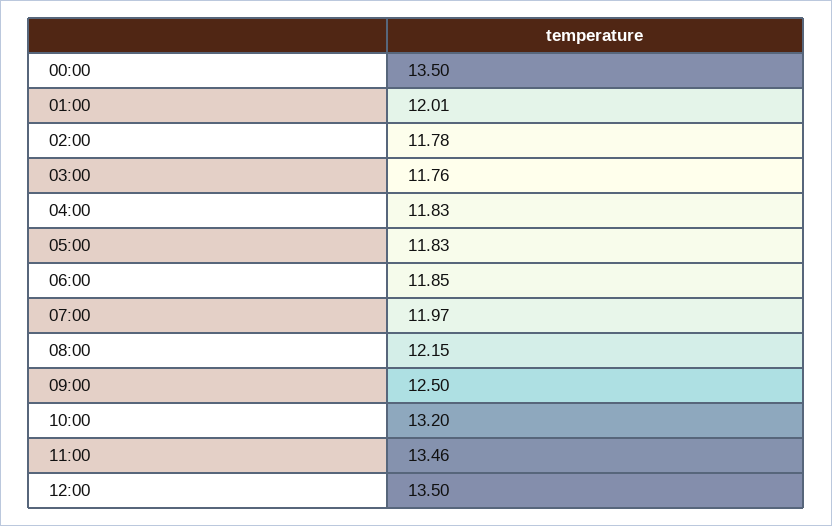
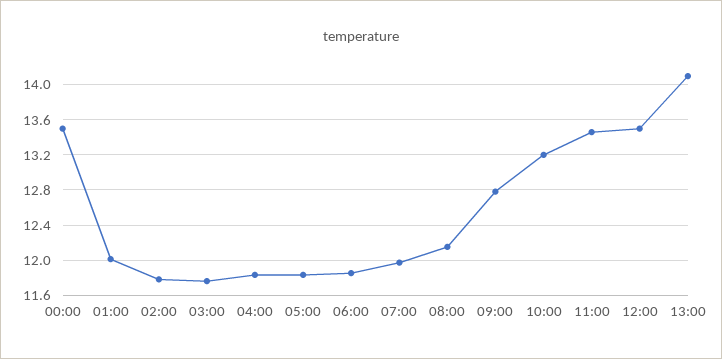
09:00: 12.5 -> 12.8
13:00: none -> 14.1

